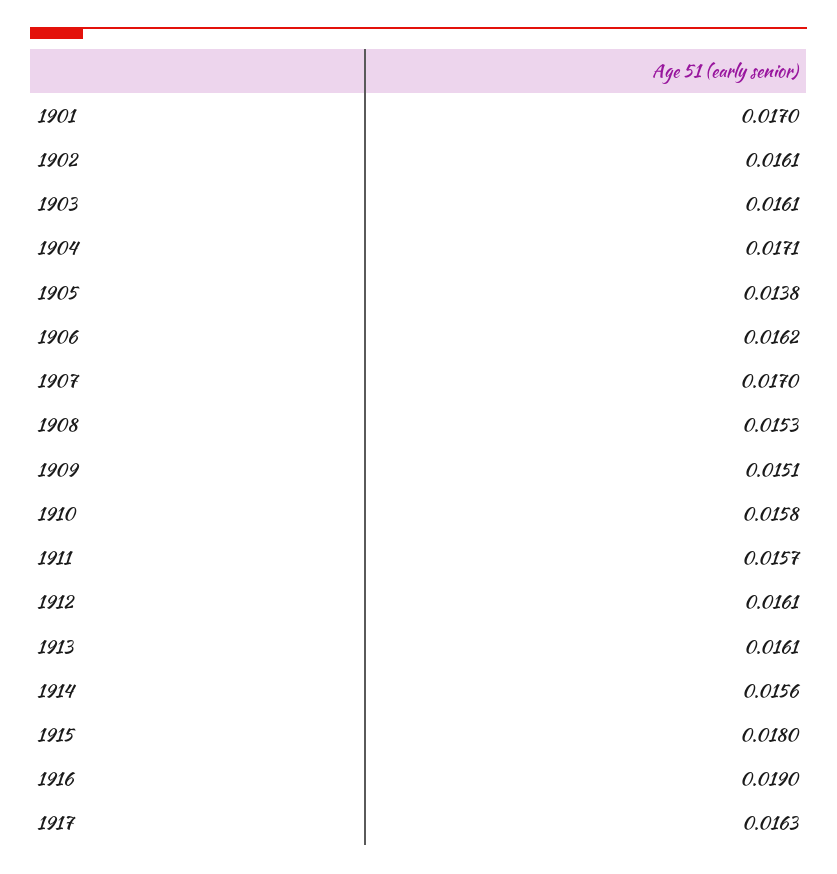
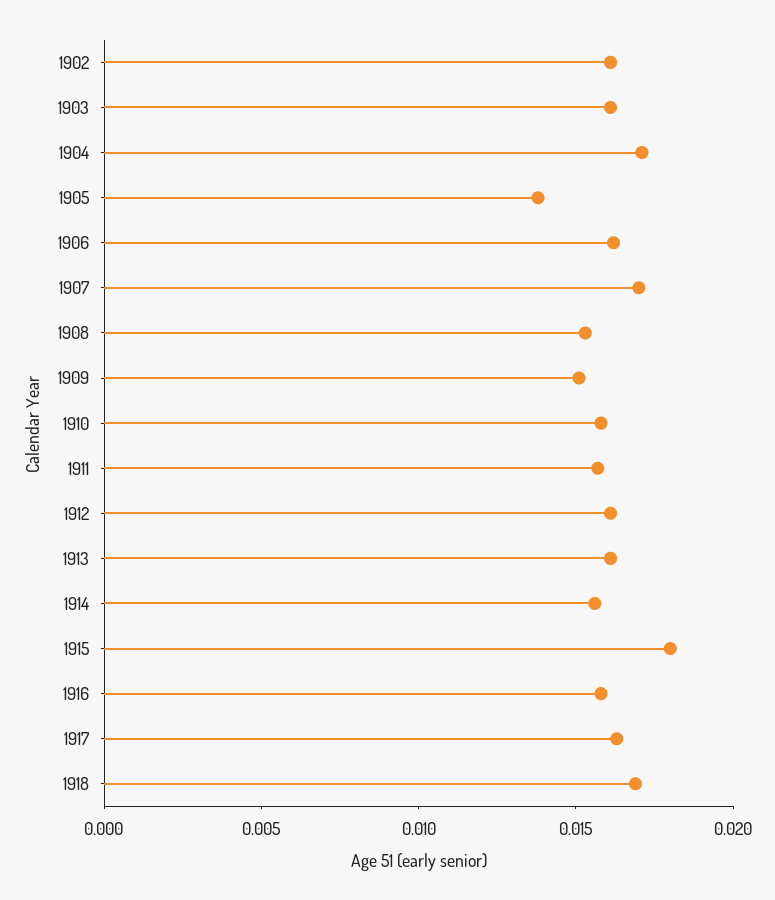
1901: 0.017 -> none
1916: 0.019 -> 0.016
1918: none -> 0.017

